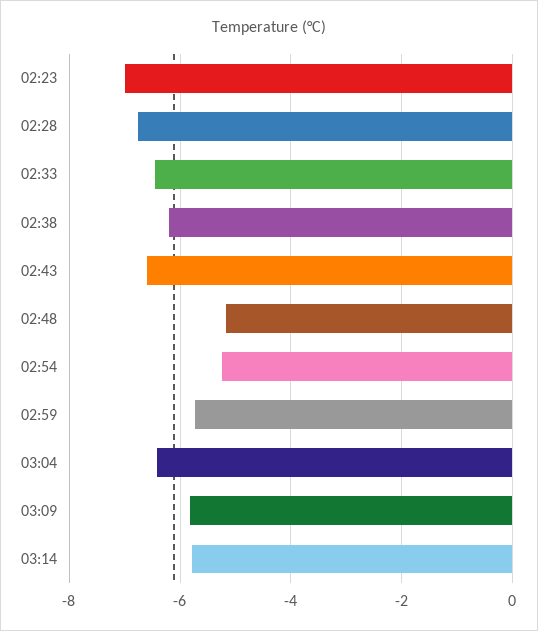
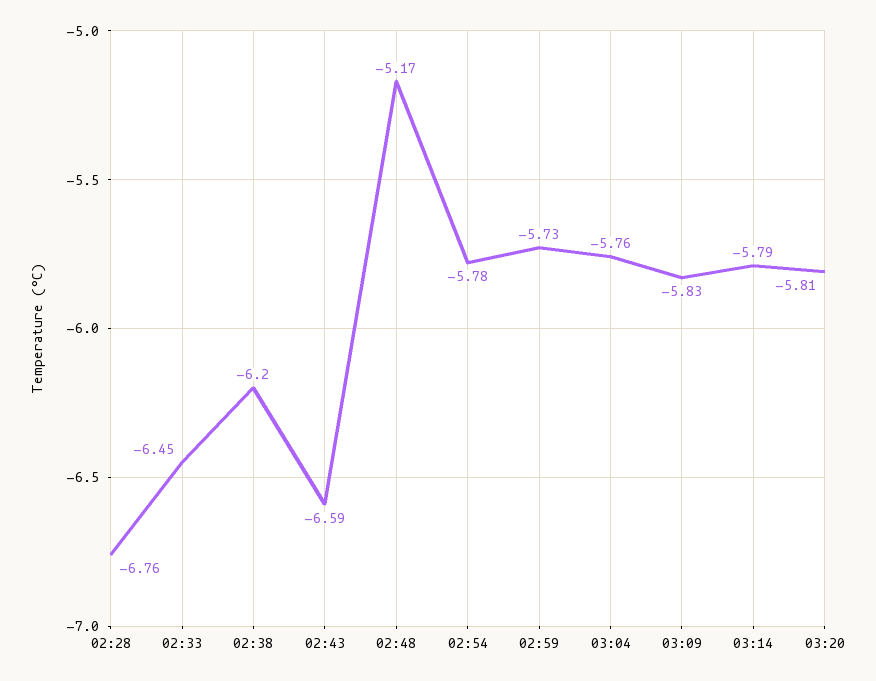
02:23: -7 -> none
02:54: -5.2 -> -5.78
03:04: -6.4 -> -5.76
03:20: none -> -5.81

